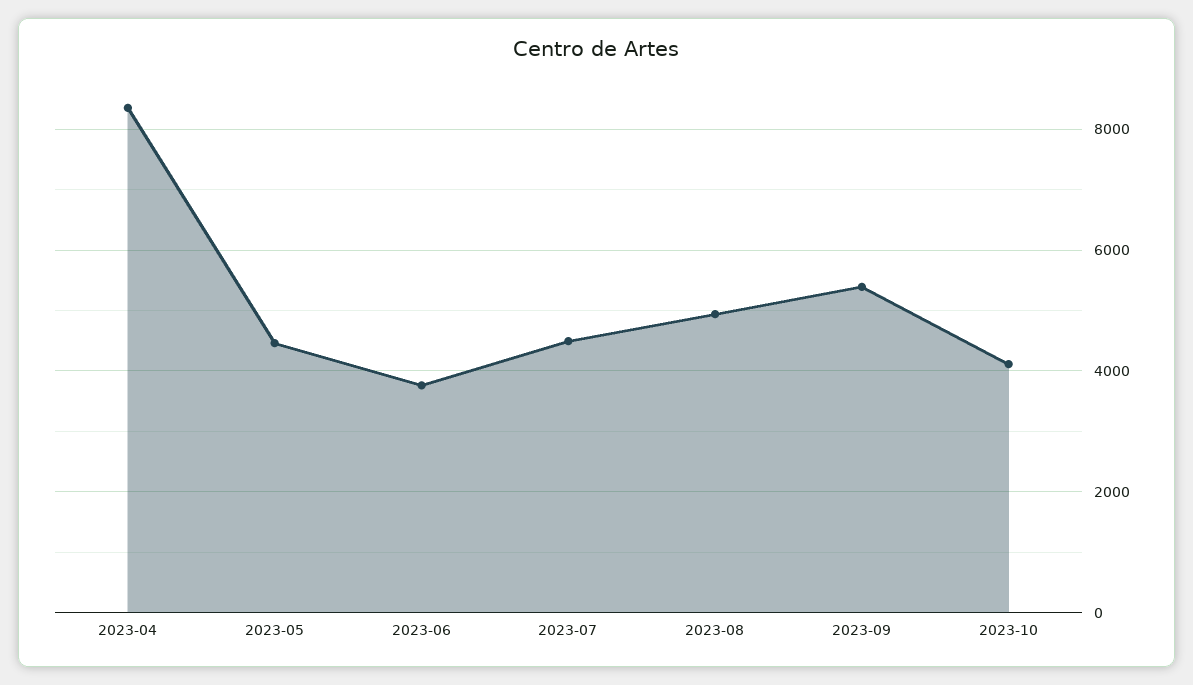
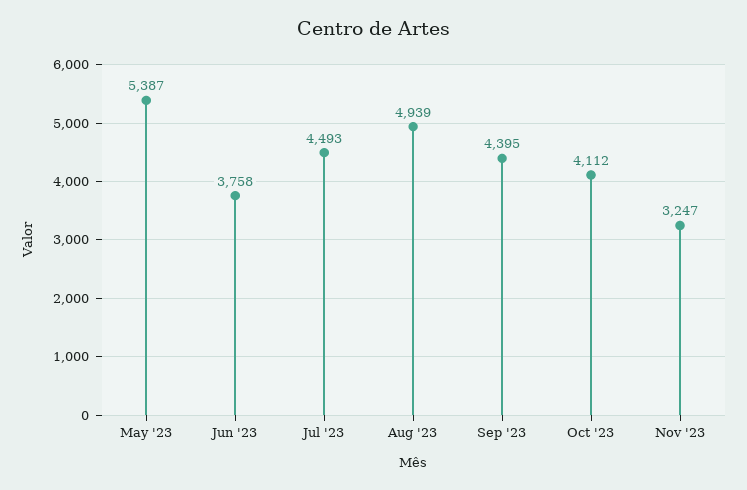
2023-04: 8400 -> none
2023-05: 4400 -> 5387
2023-09: 5400 -> 4395
Nov '23: none -> 3247

